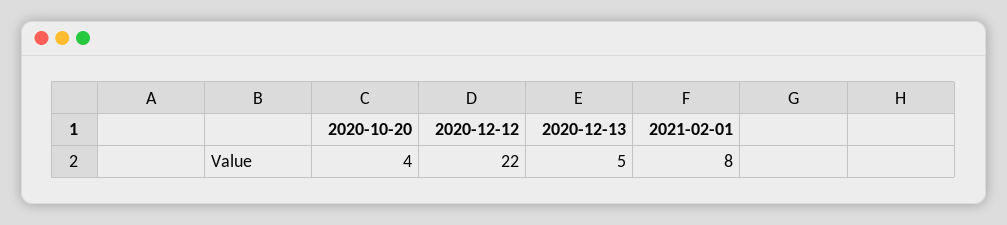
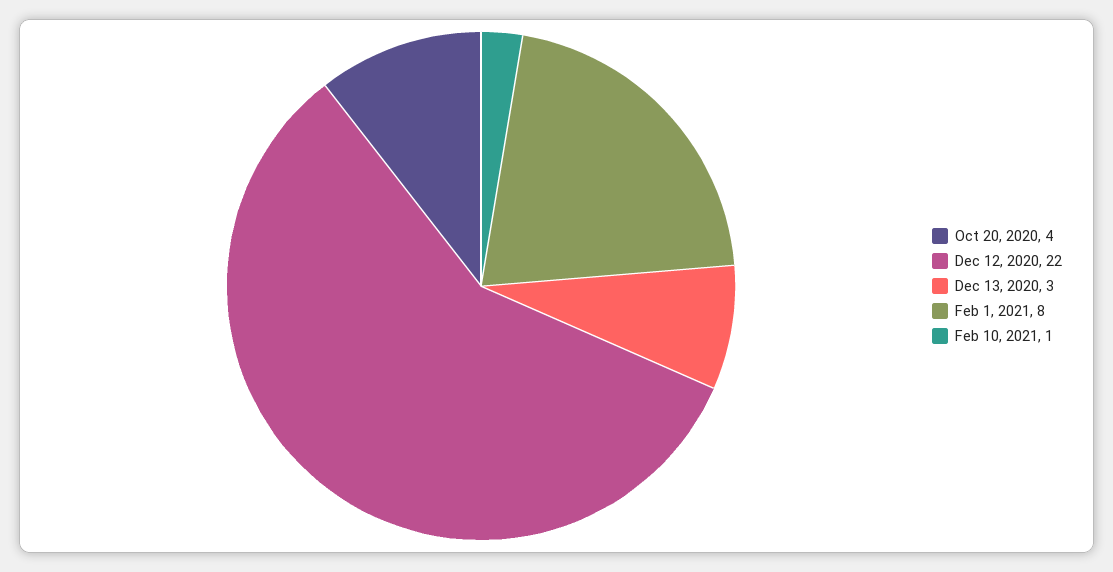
2020-12-13: 5 -> 3
Feb 10, 2021: none -> 1

